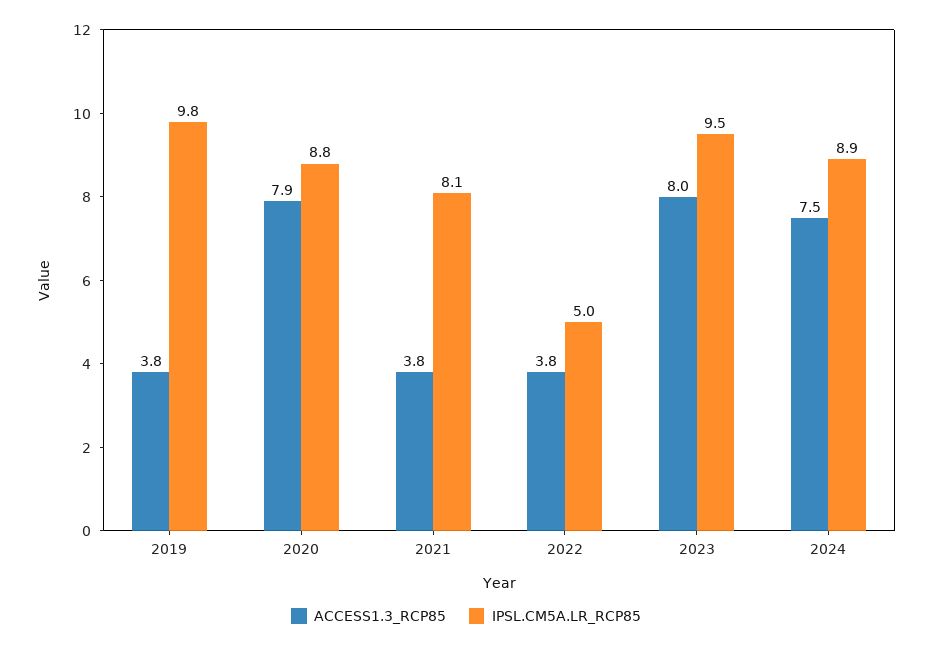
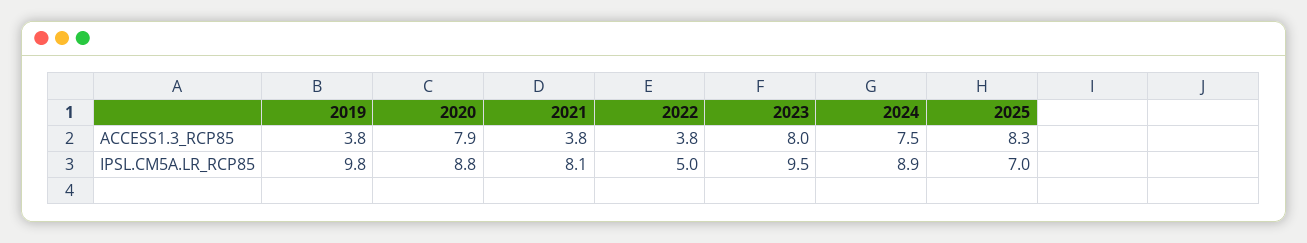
ACCESS1.3_RCP85, 2025: none -> 8.3
IPSL.CM5A.LR_RCP85, 2025: none -> 7

